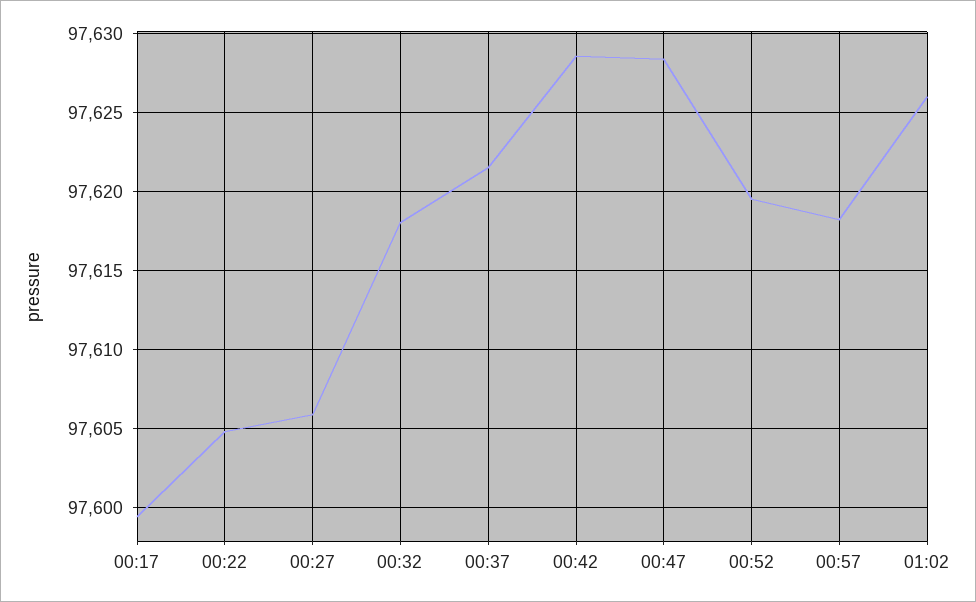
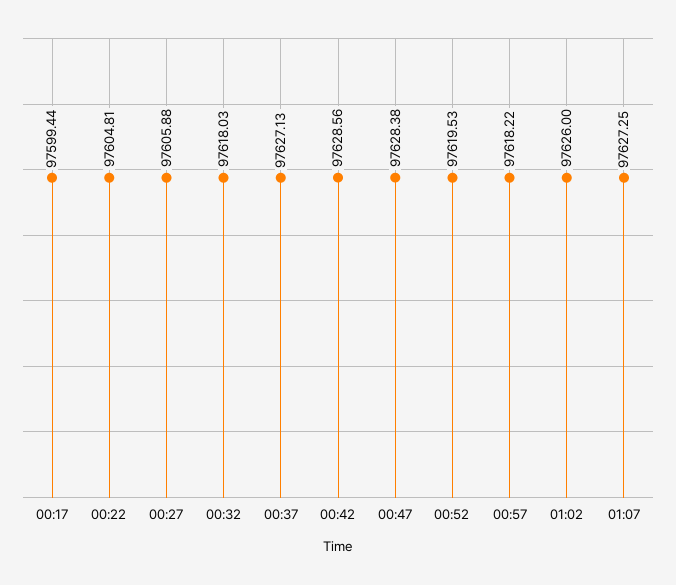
00:37: 97621.5 -> 97627.13
01:07: none -> 97627.25

